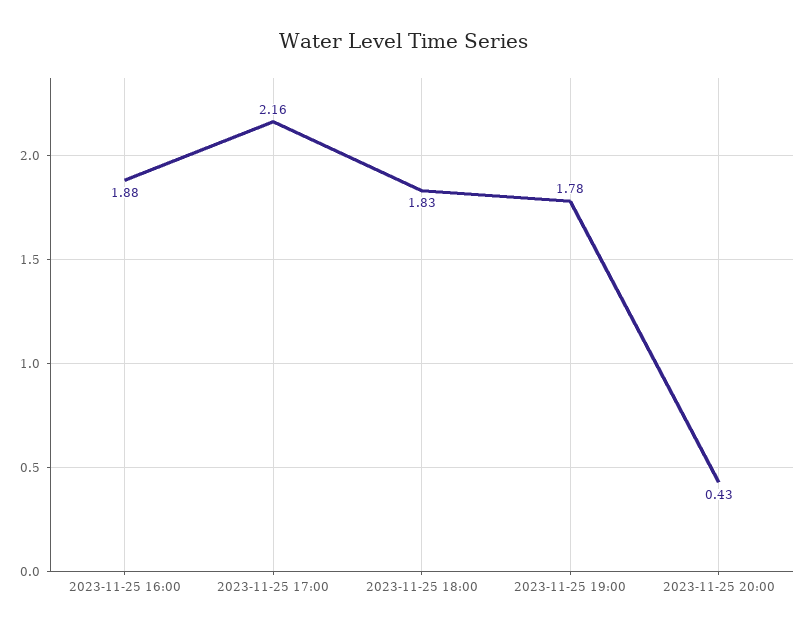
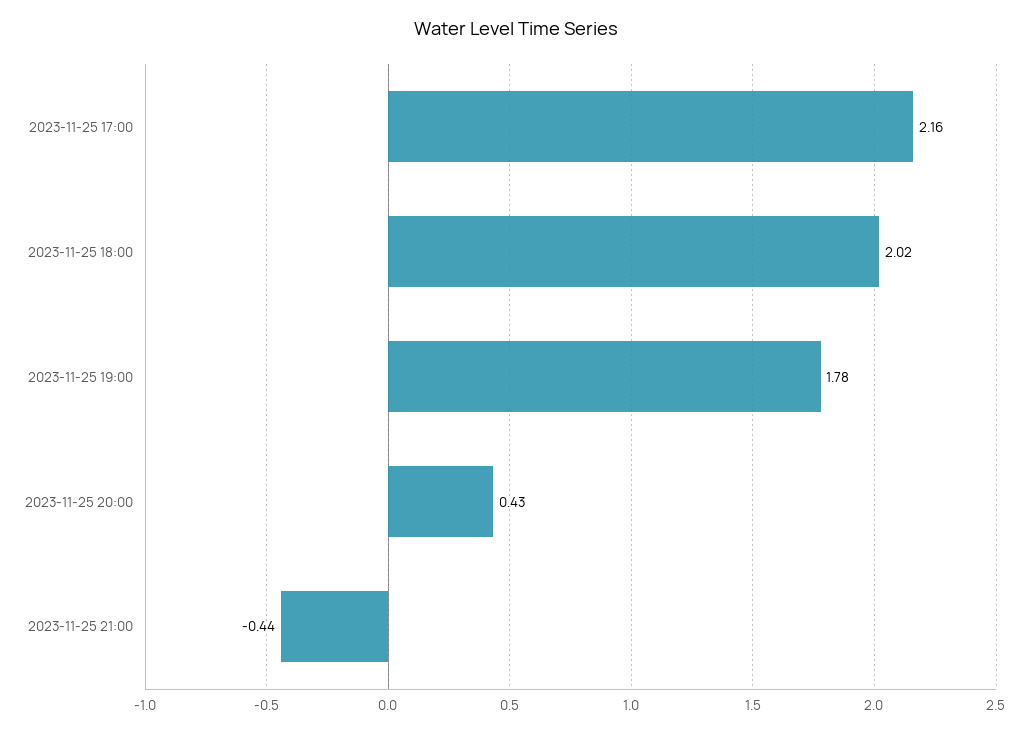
2023-11-25 16:00: 1.88 -> none
2023-11-25 18:00: 1.83 -> 2.02
2023-11-25 21:00: none -> -0.44

